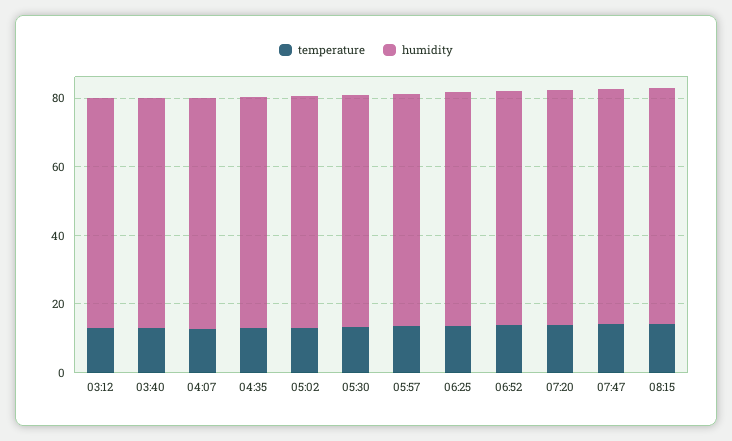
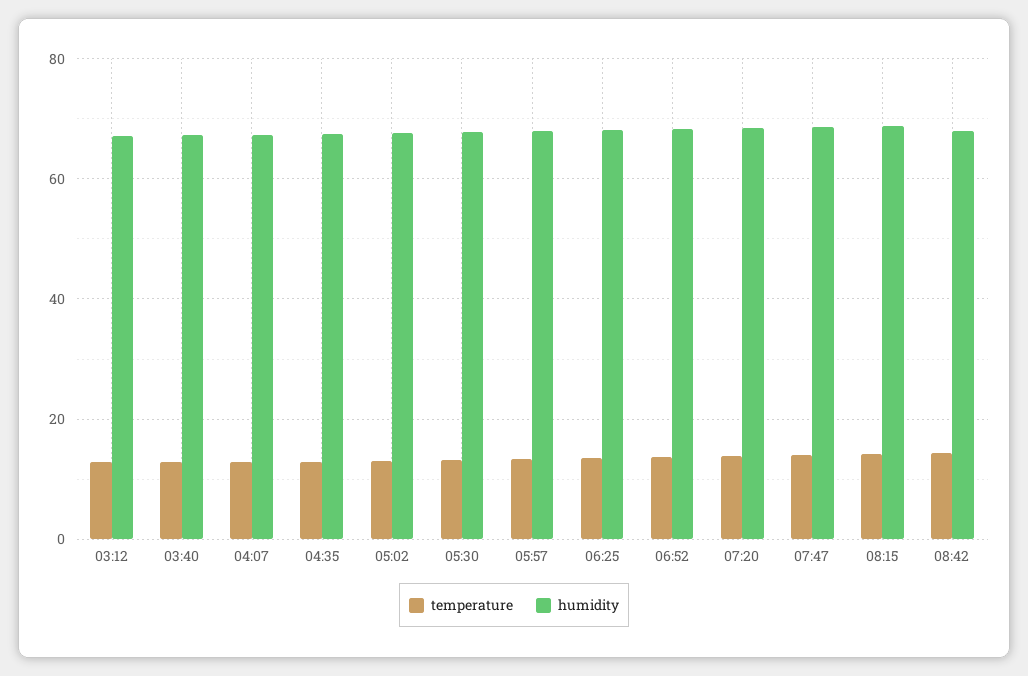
temperature, 08:42: none -> 14
humidity, 08:42: none -> 68

